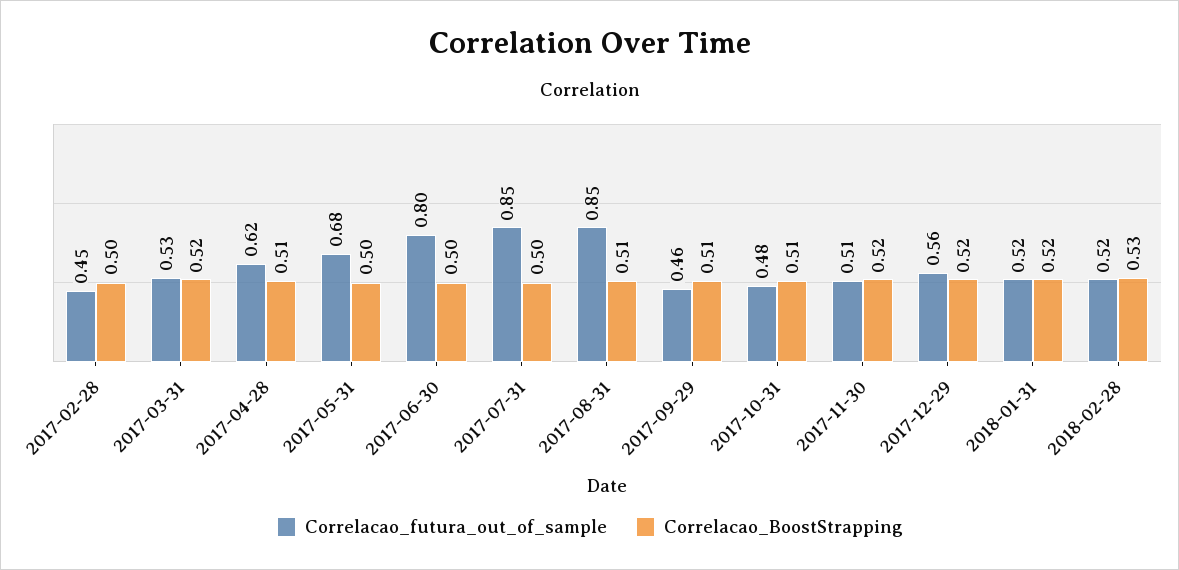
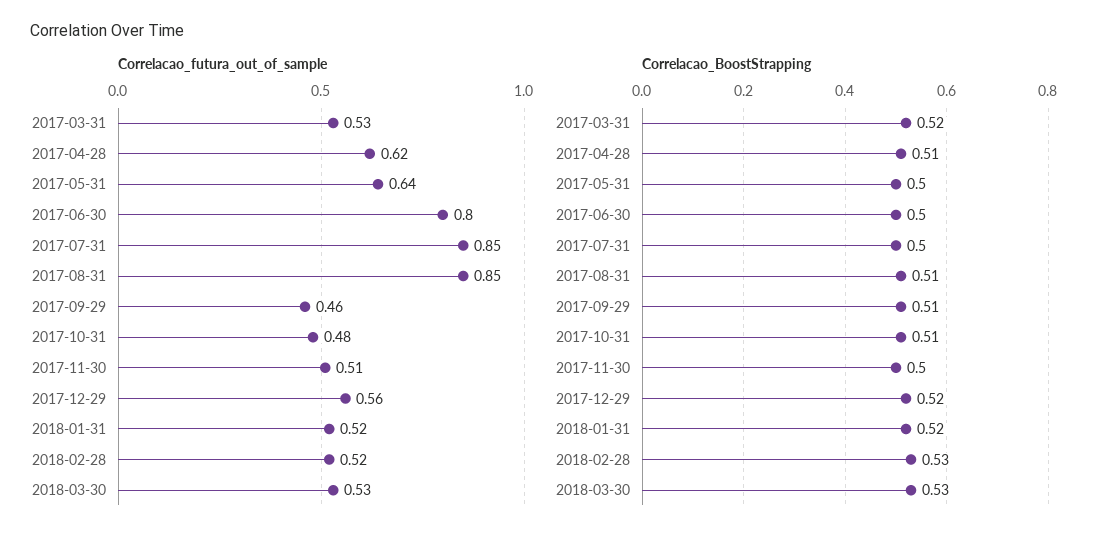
Correlacao_futura_out_of_sample, 2017-02-28: 0.45 -> none
Correlacao_BoostStrapping, 2017-02-28: 0.5 -> none
Correlacao_futura_out_of_sample, 2017-05-31: 0.68 -> 0.64
Correlacao_BoostStrapping, 2017-11-30: 0.52 -> 0.5
Correlacao_futura_out_of_sample, 2018-03-30: none -> 0.53
Correlacao_BoostStrapping, 2018-03-30: none -> 0.53

